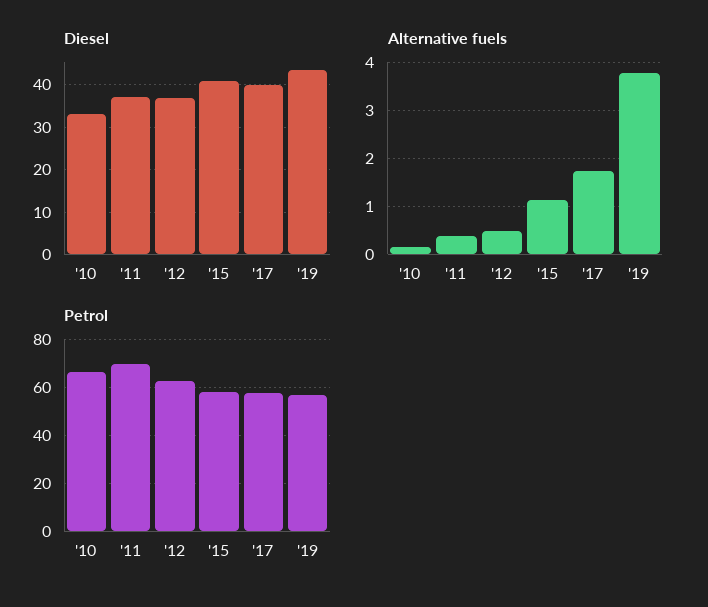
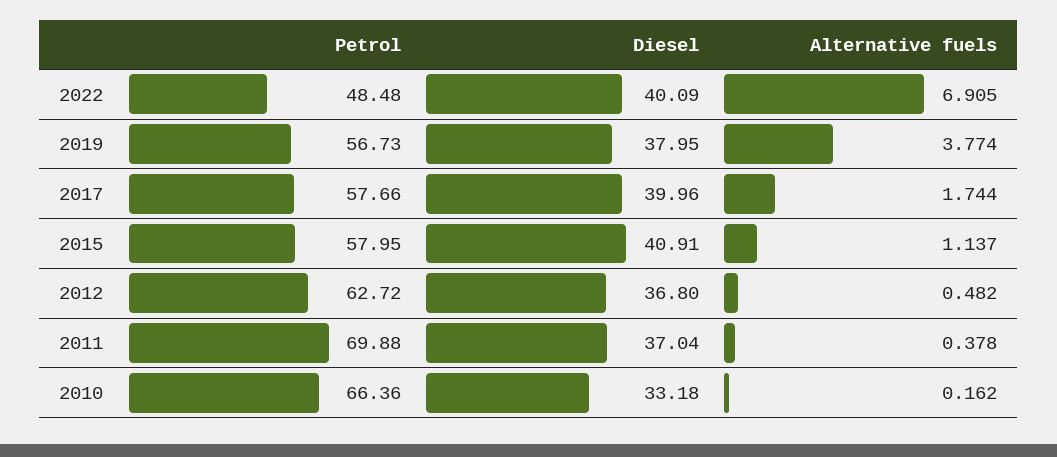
Diesel, '19: 44 -> 37.95
Petrol, 2022: none -> 48.48
Diesel, 2022: none -> 40.09
Alternative fuels, 2022: none -> 6.905

